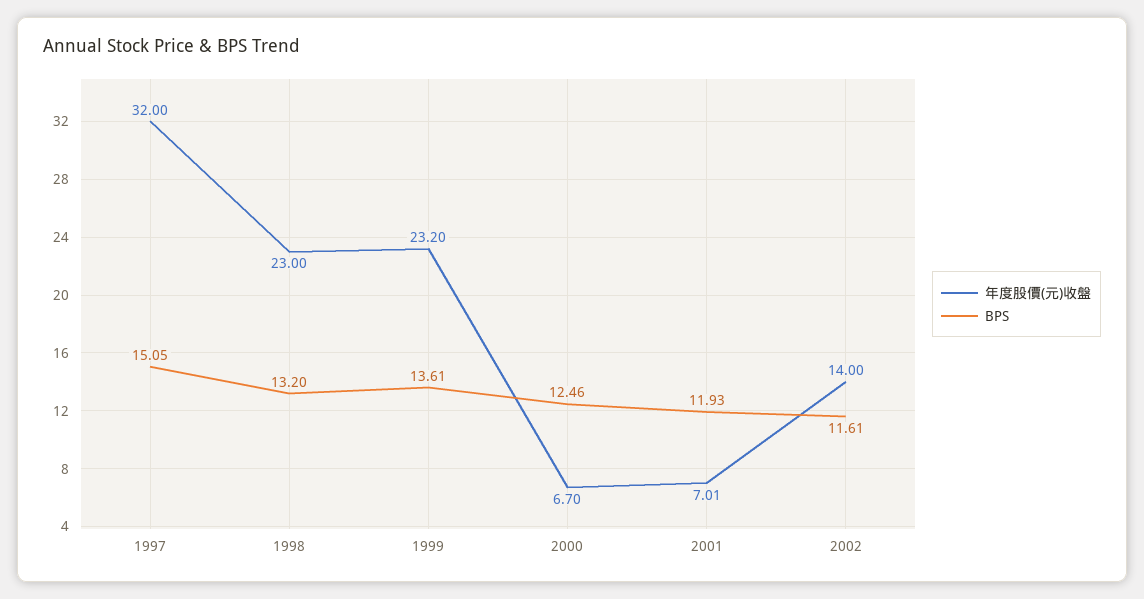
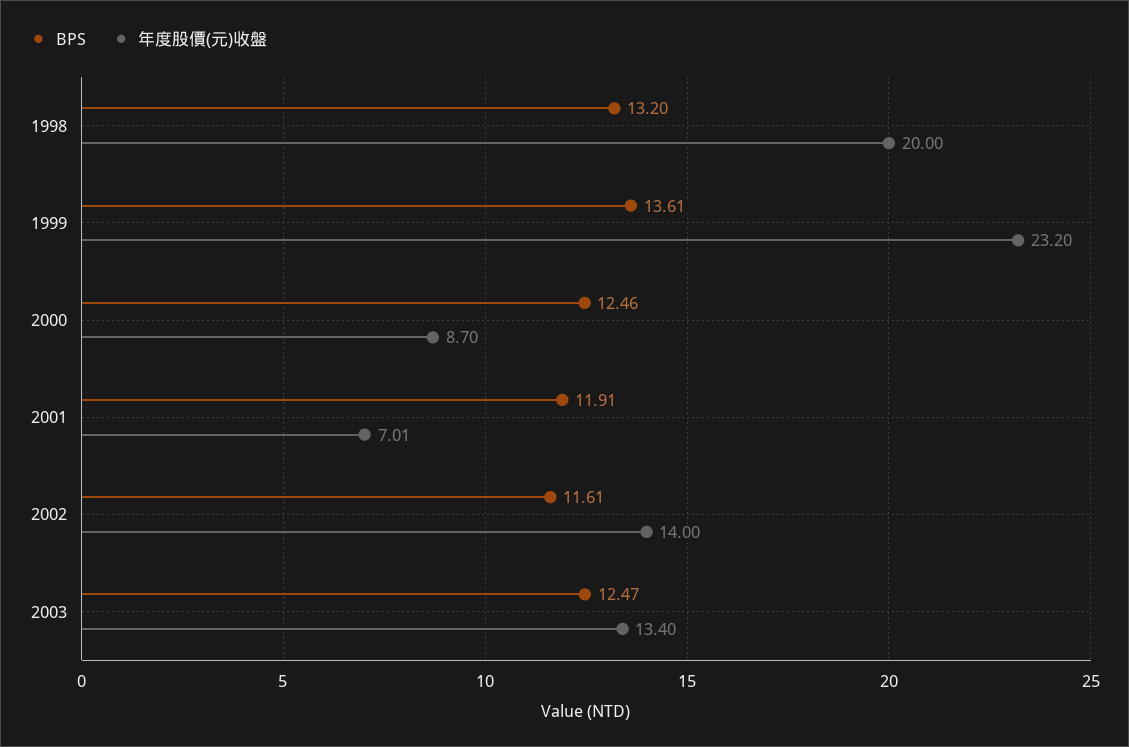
年度股價(元)收盤, 1997: 32 -> none
BPS, 1997: 15.05 -> none
年度股價(元)收盤, 1998: 23 -> 20
年度股價(元)收盤, 2000: 6.7 -> 8.7
BPS, 2001: 11.93 -> 11.91
BPS, 2003: none -> 12.47
年度股價(元)收盤, 2003: none -> 13.4

